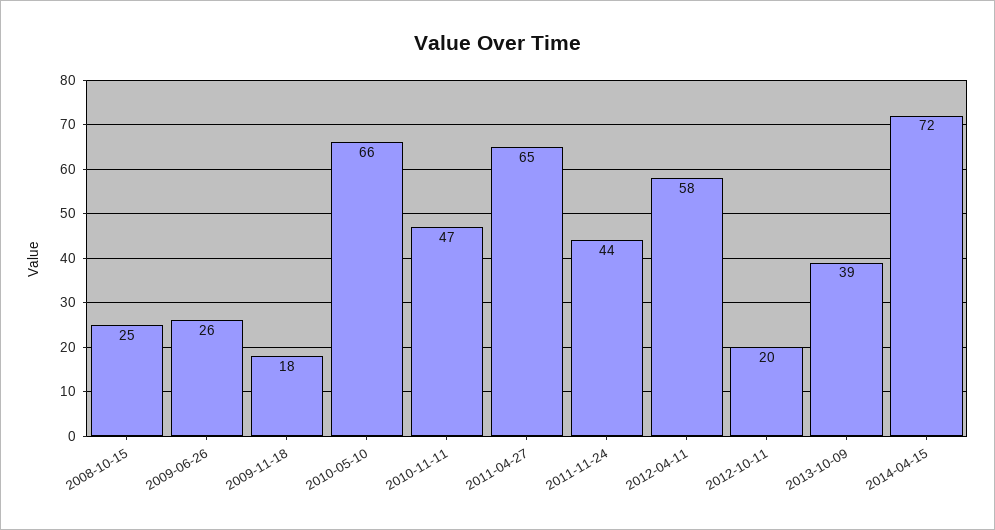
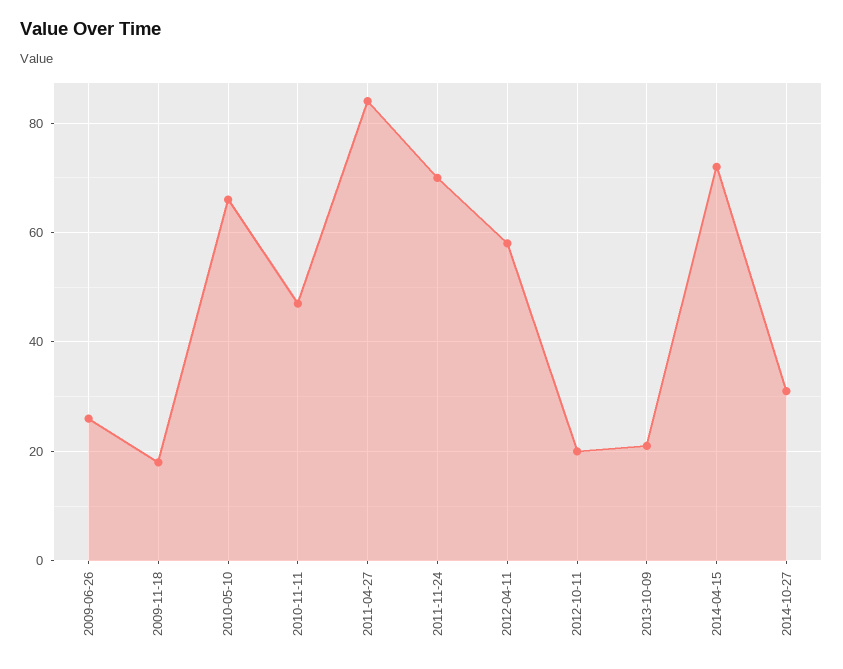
2008-10-15: 25 -> none
2011-04-27: 65 -> 85
2011-11-24: 44 -> 70
2013-10-09: 39 -> 20
2014-10-27: none -> 30

